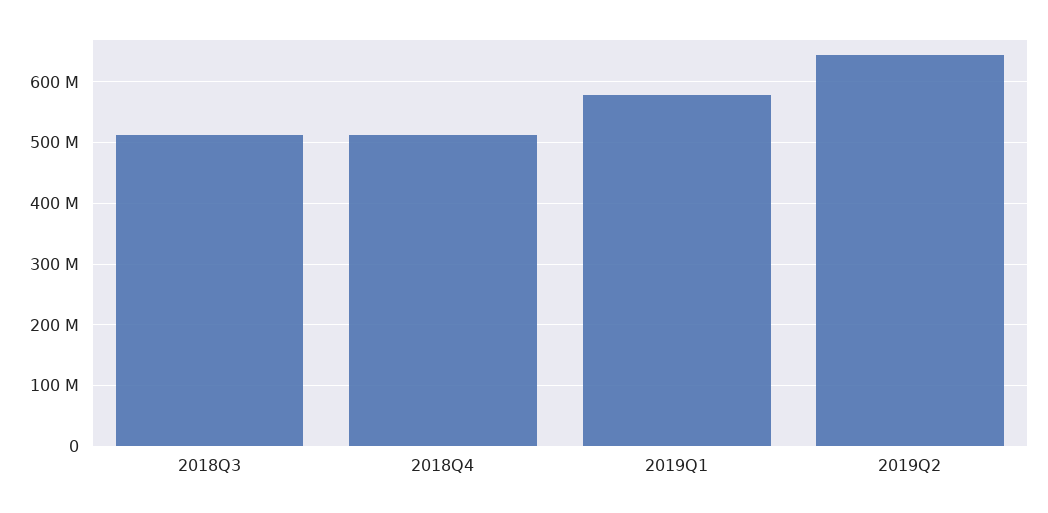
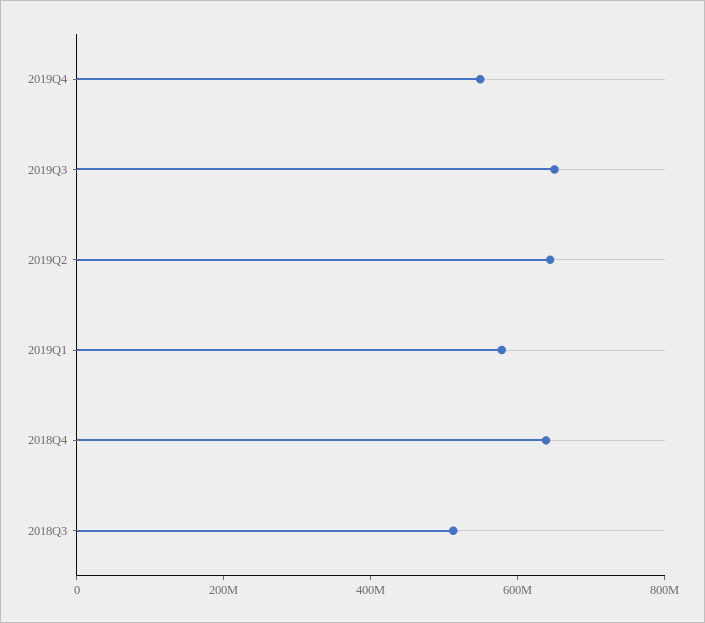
2018Q4: 510000000 -> 650000000
2019Q4: none -> 550000000
2019Q3: none -> 650000000

